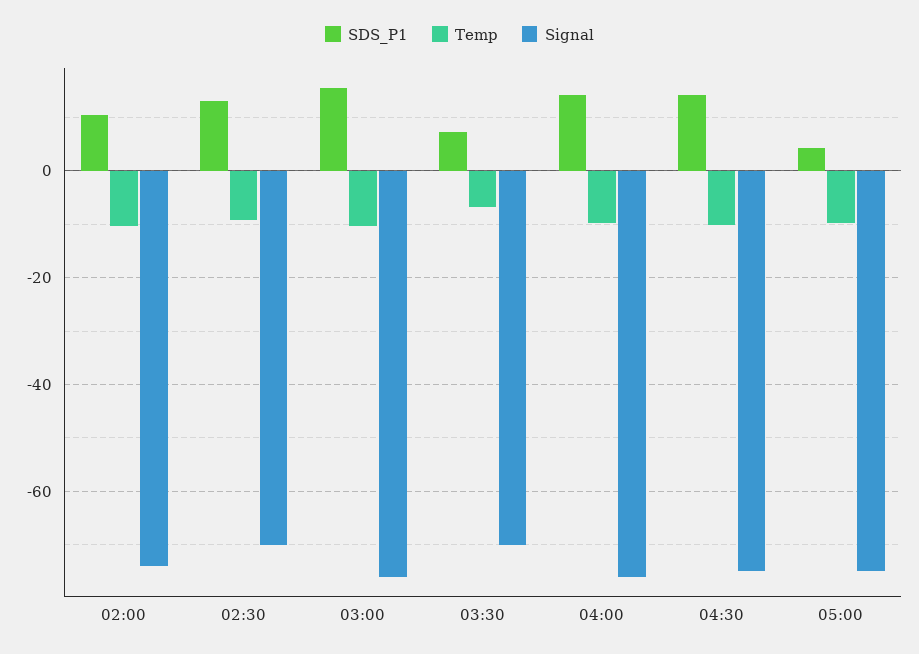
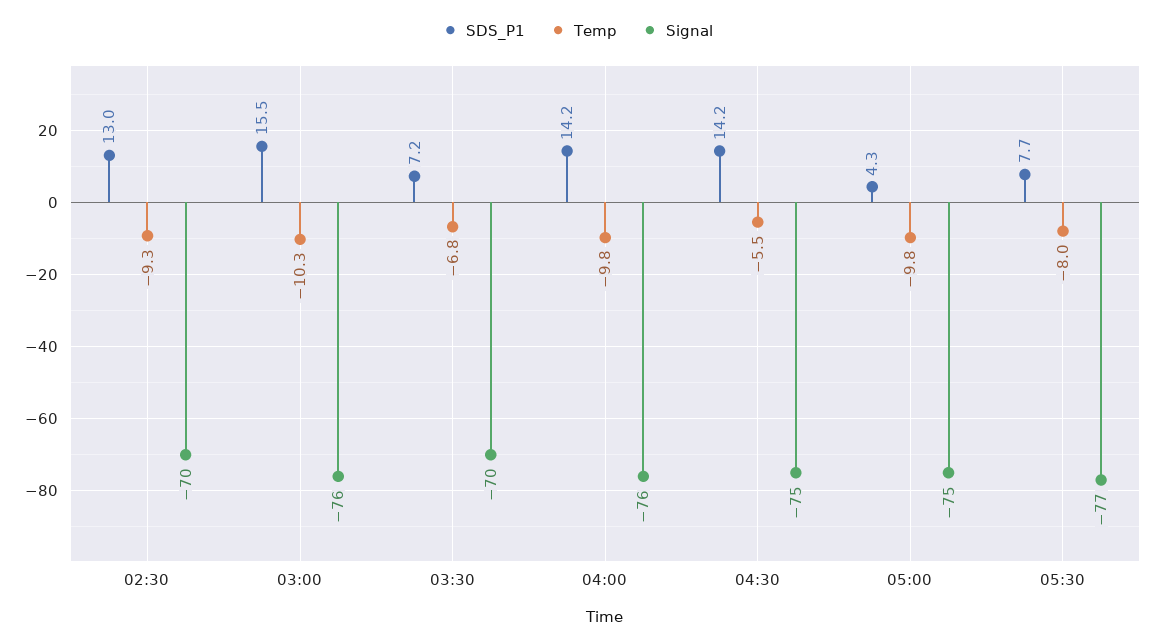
SDS_P1, 02:00: 10 -> none
Temp, 02:00: -10 -> none
Signal, 02:00: -74 -> none
Temp, 04:30: -10 -> -5.5
SDS_P1, 05:30: none -> 7.7
Temp, 05:30: none -> -8
Signal, 05:30: none -> -77

